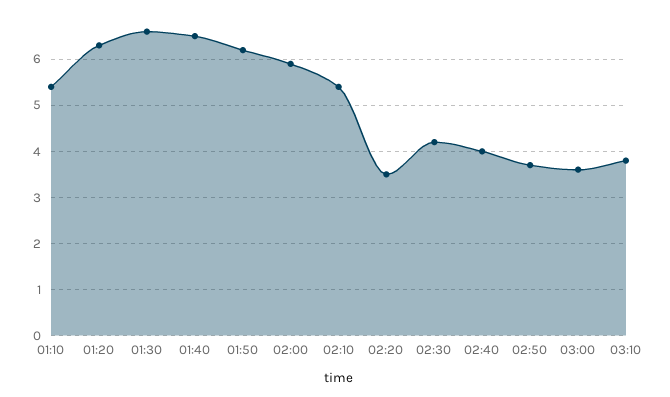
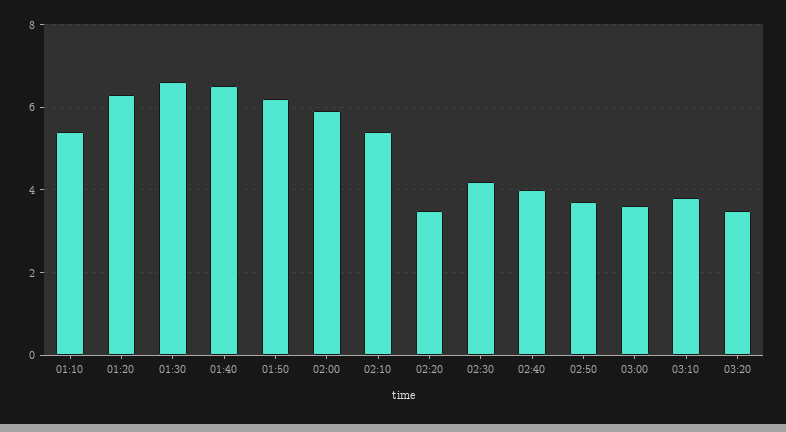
03:20: none -> 3.5

